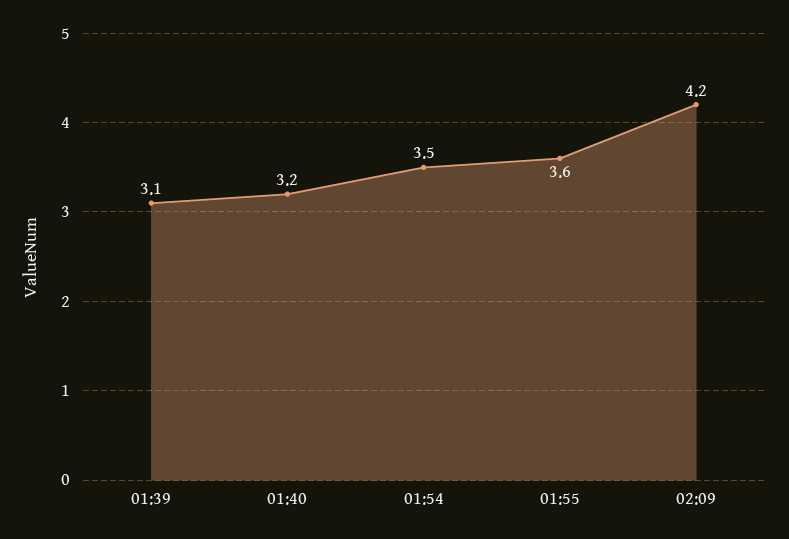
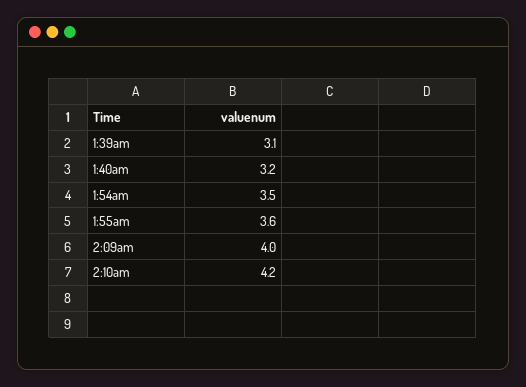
02:09: 4.2 -> 4
2:10am: none -> 4.2

